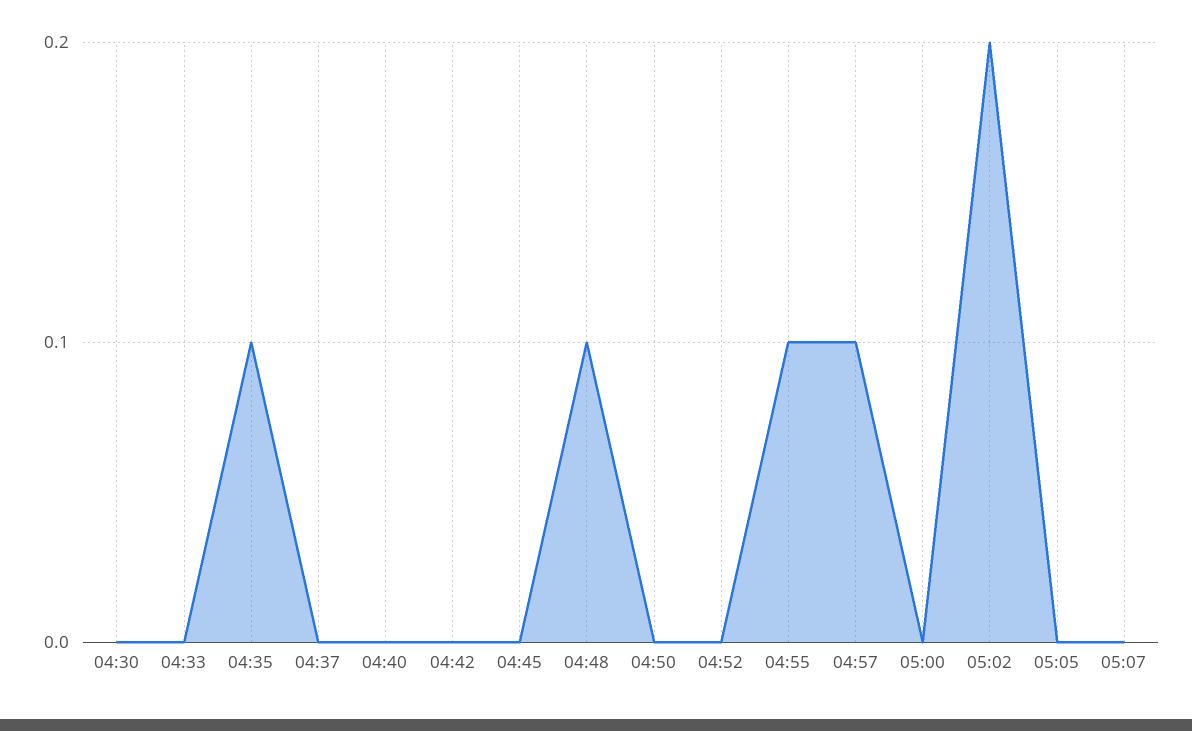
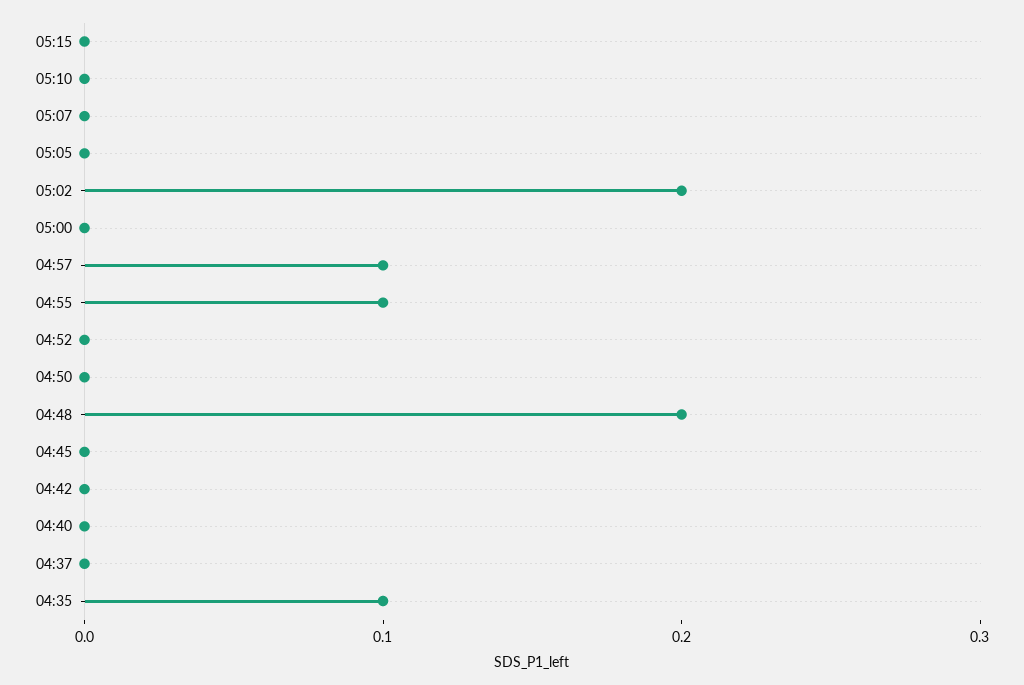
04:30: 0 -> none
04:33: 0 -> none
04:48: 0.1 -> 0.2
05:15: none -> 0
05:10: none -> 0

